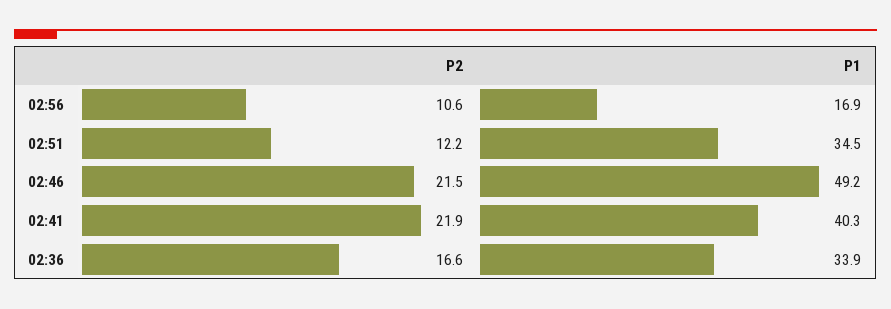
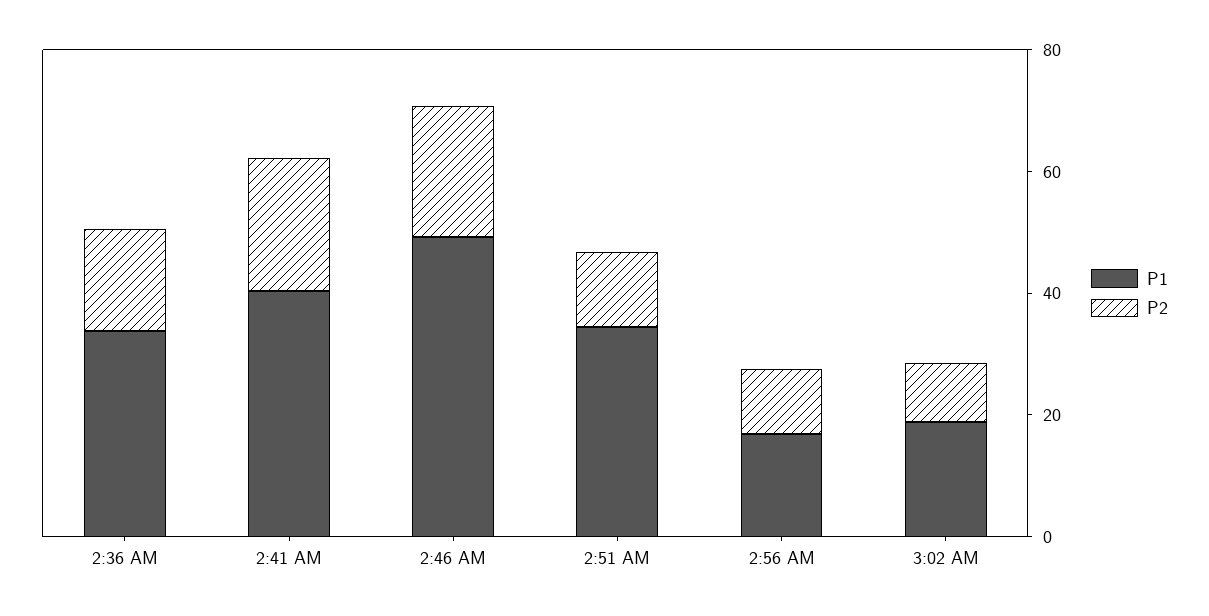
P1, 3:02 AM: none -> 20
P2, 3:02 AM: none -> 10

